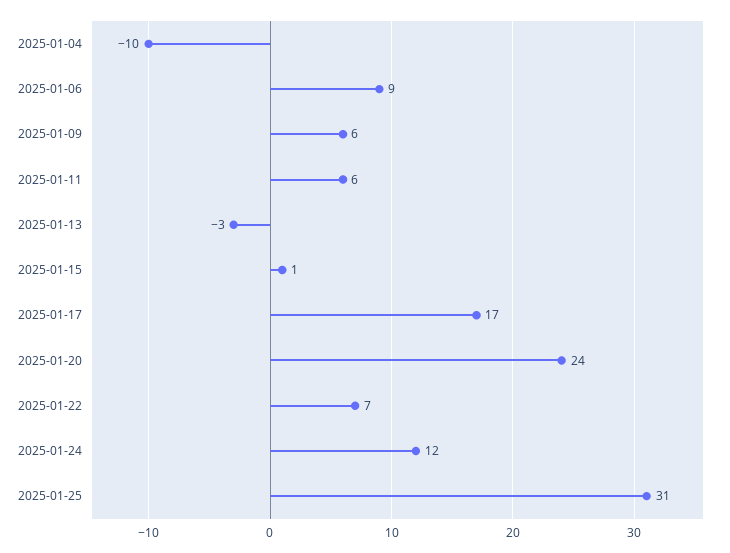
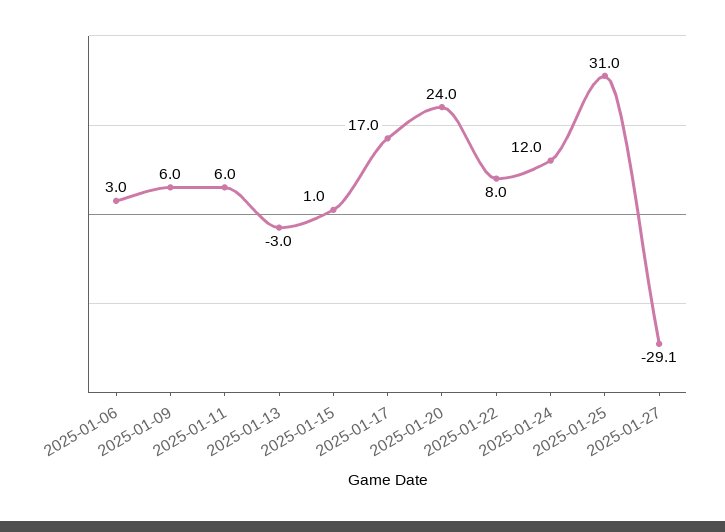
2025-01-04: -10 -> none
2025-01-06: 9 -> 3
2025-01-22: 7 -> 8
2025-01-27: none -> -29.1

